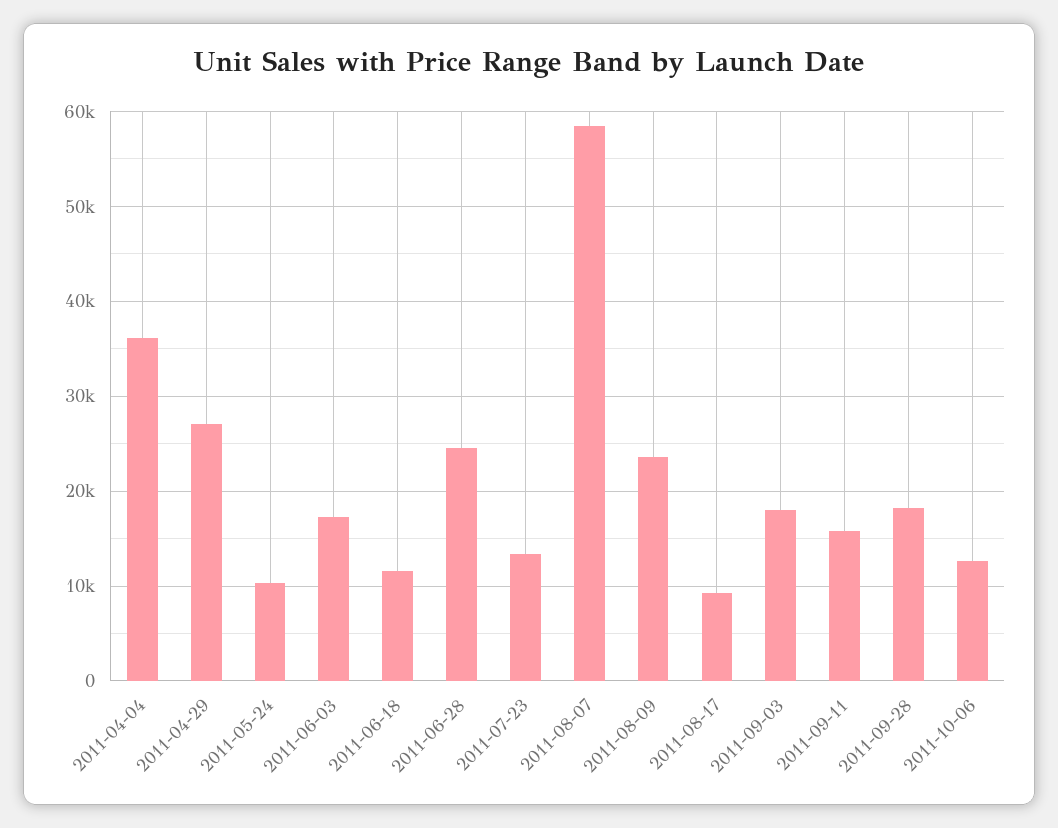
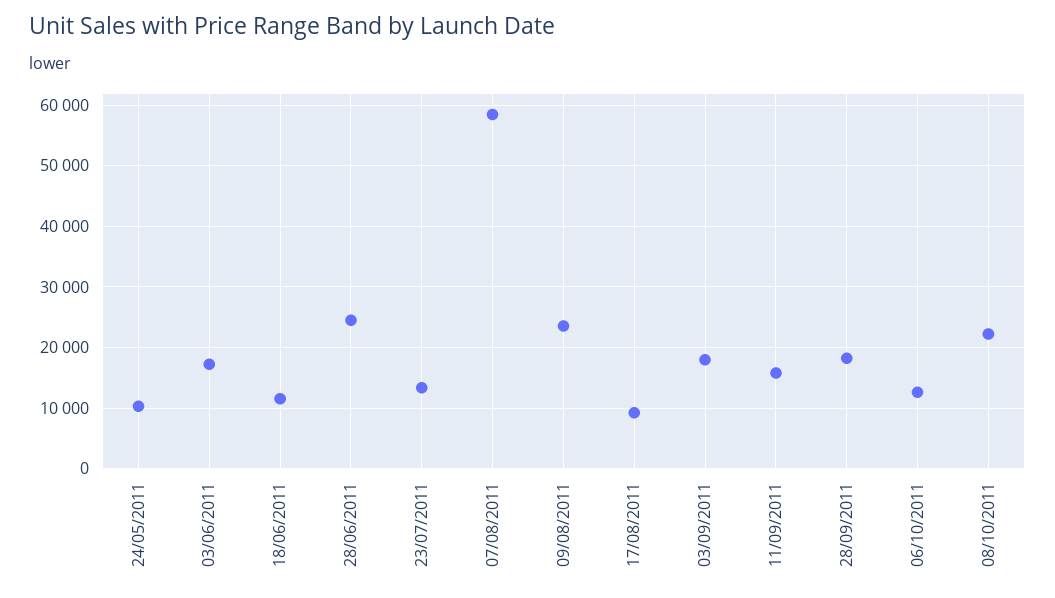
2011-04-04: 36000 -> none
2011-04-29: 27000 -> none
08/10/2011: none -> 22000

